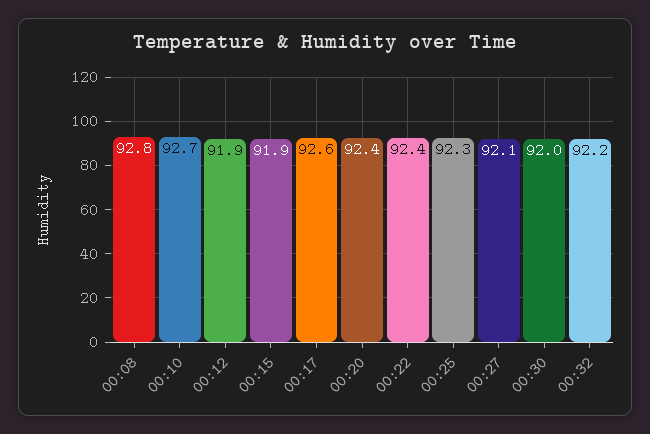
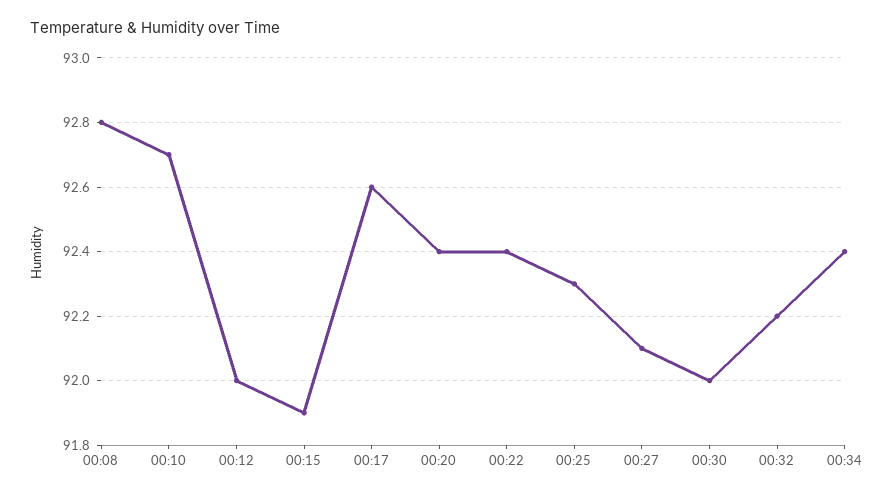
00:12: 91.9 -> 92
00:34: none -> 92.4

